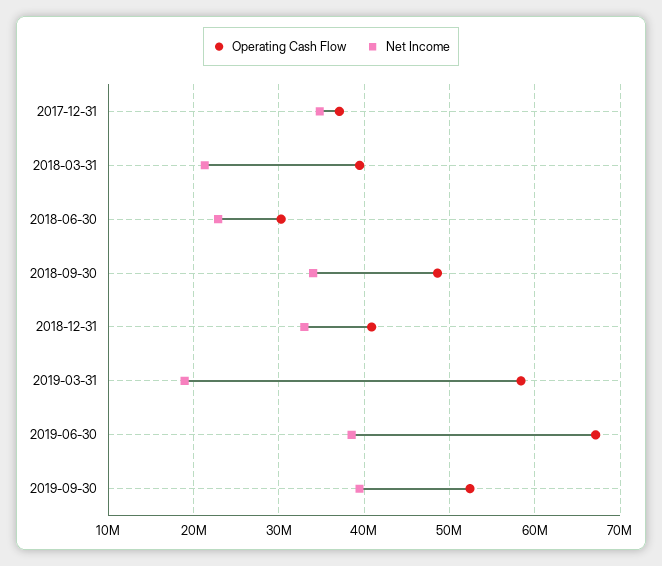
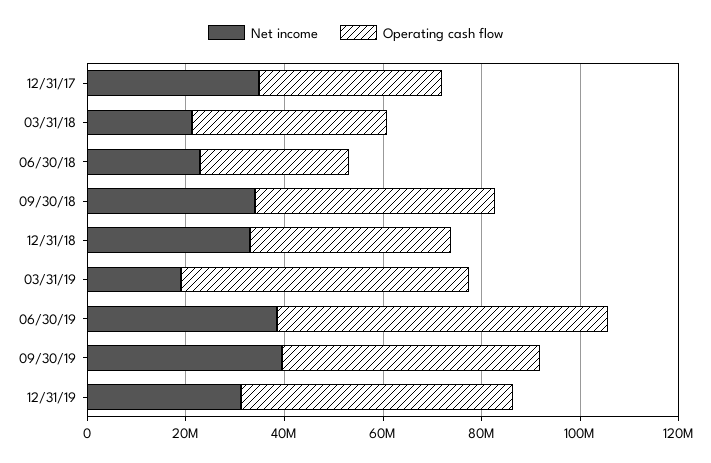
Net Income, 12/31/19: none -> 30000000
Operating Cash Flow, 12/31/19: none -> 55000000

